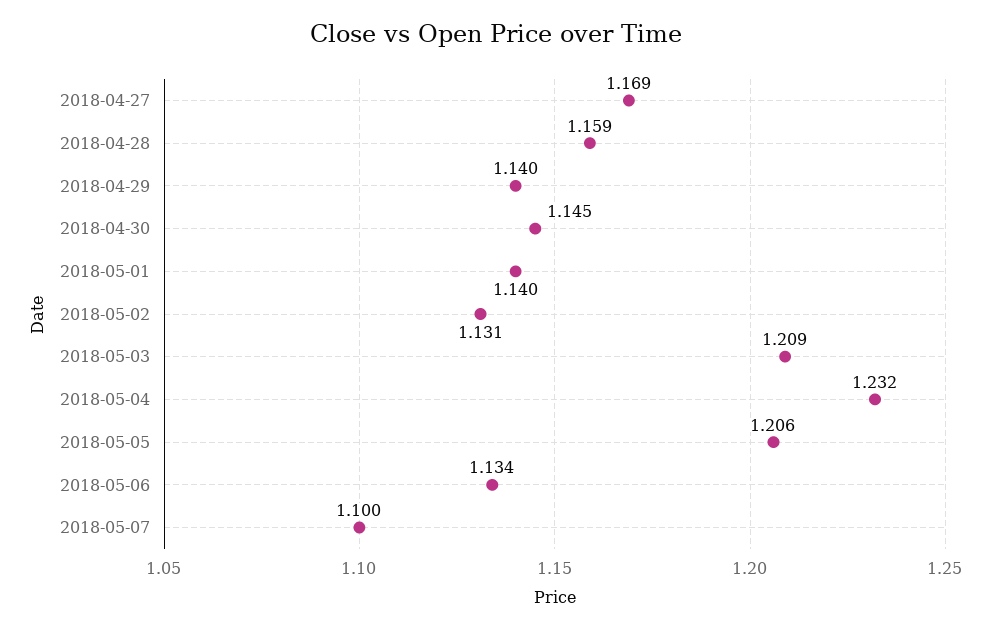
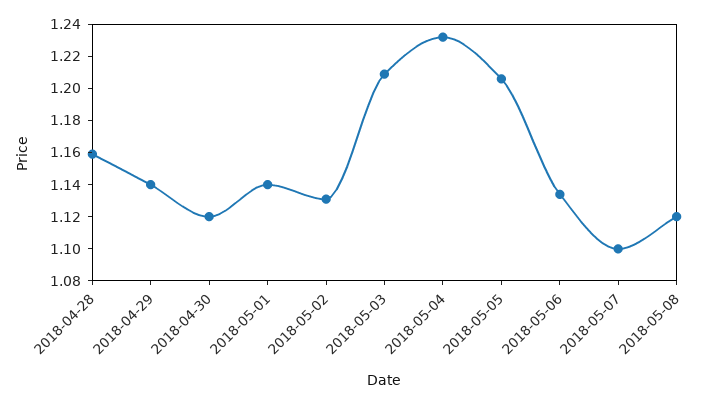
2018-04-27: 1.169 -> none
2018-04-30: 1.145 -> 1.12
2018-05-08: none -> 1.12

